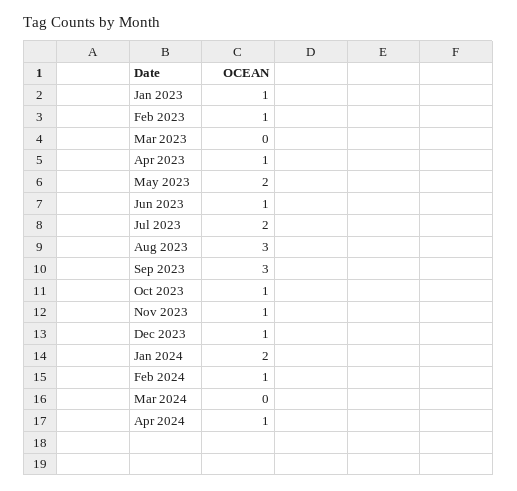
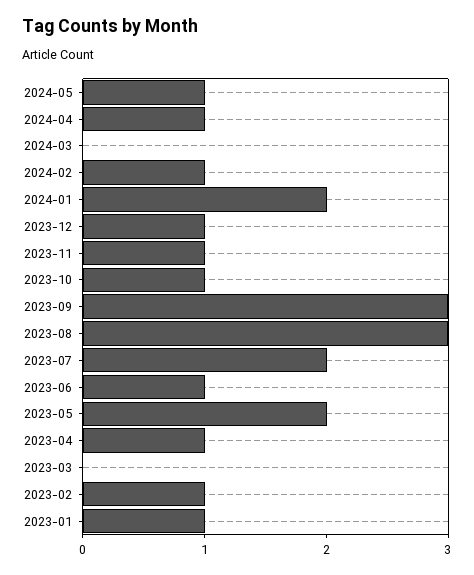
2024-05: none -> 1

